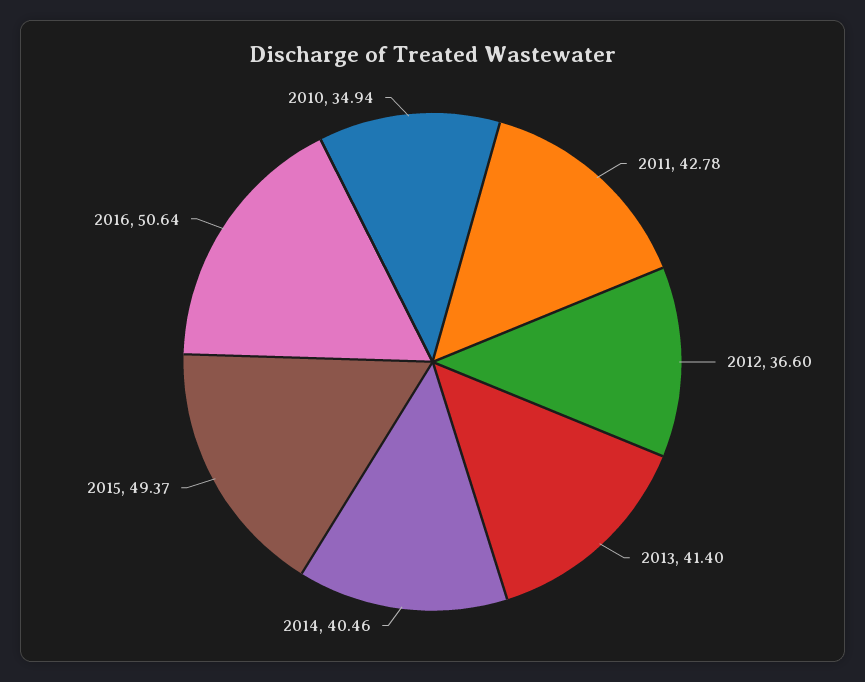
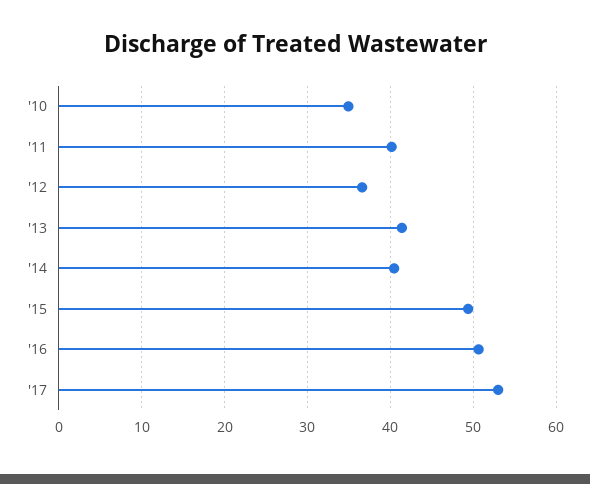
2011: 42.78 -> 40
'17: none -> 53

